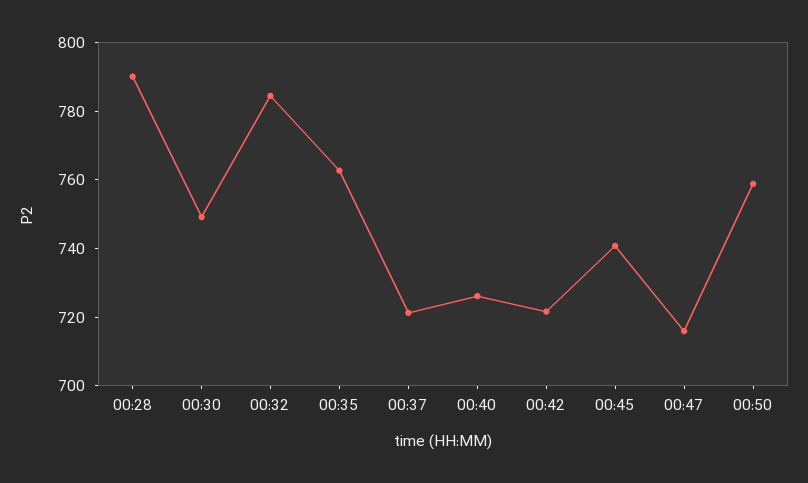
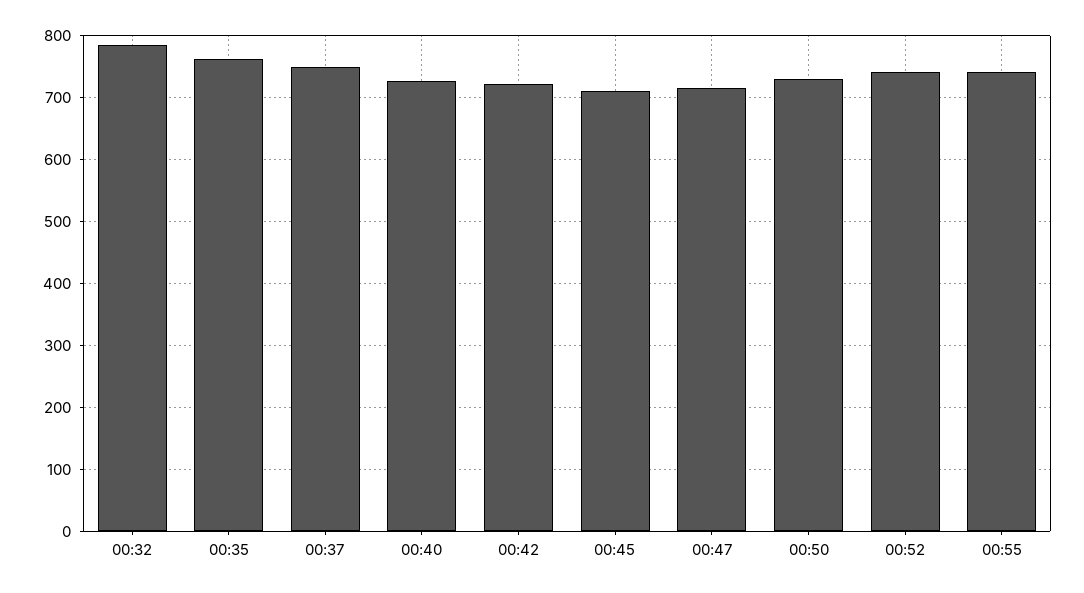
00:28: 790 -> none
00:30: 750 -> none
00:37: 720 -> 750
00:45: 740 -> 710
00:50: 760 -> 730
00:52: none -> 740
00:55: none -> 740

